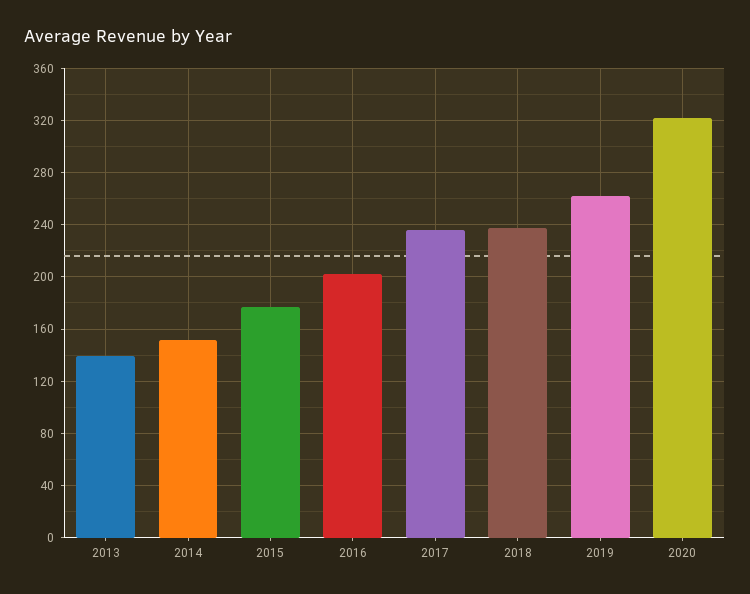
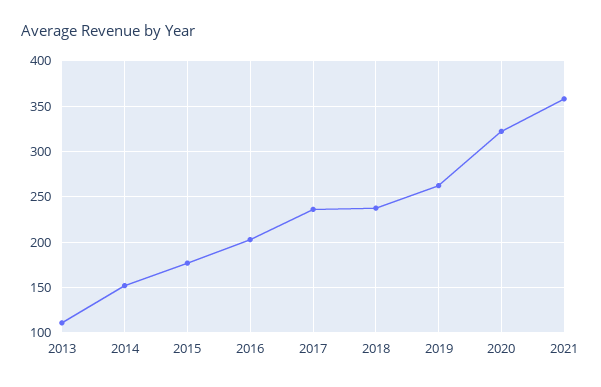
2013: 140 -> 110
2021: none -> 360

